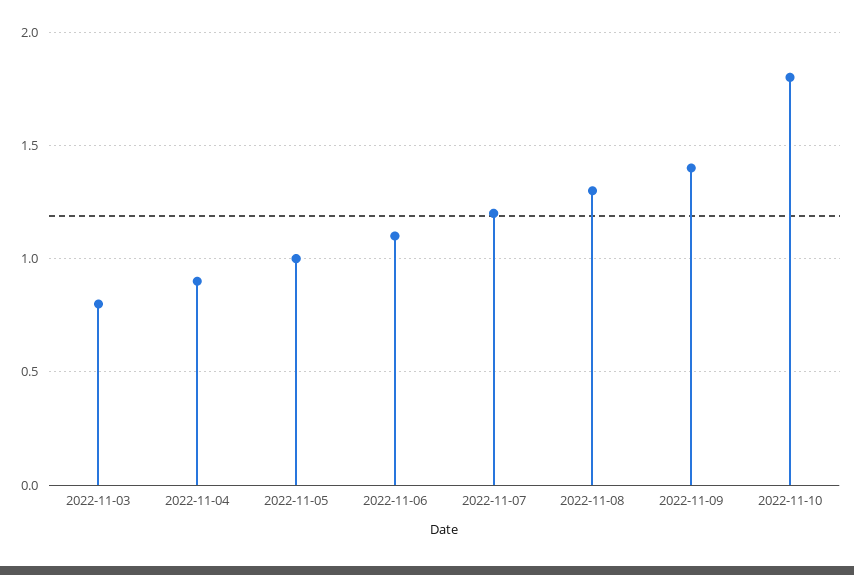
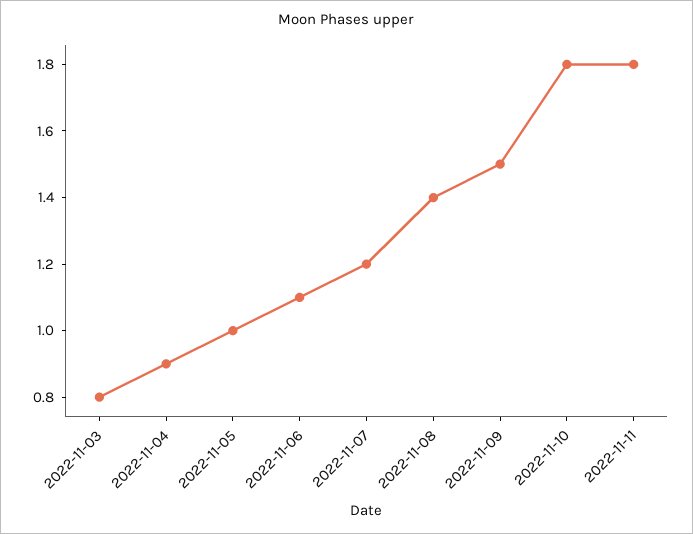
2022-11-08: 1.3 -> 1.4
2022-11-09: 1.4 -> 1.5
2022-11-11: none -> 1.8

